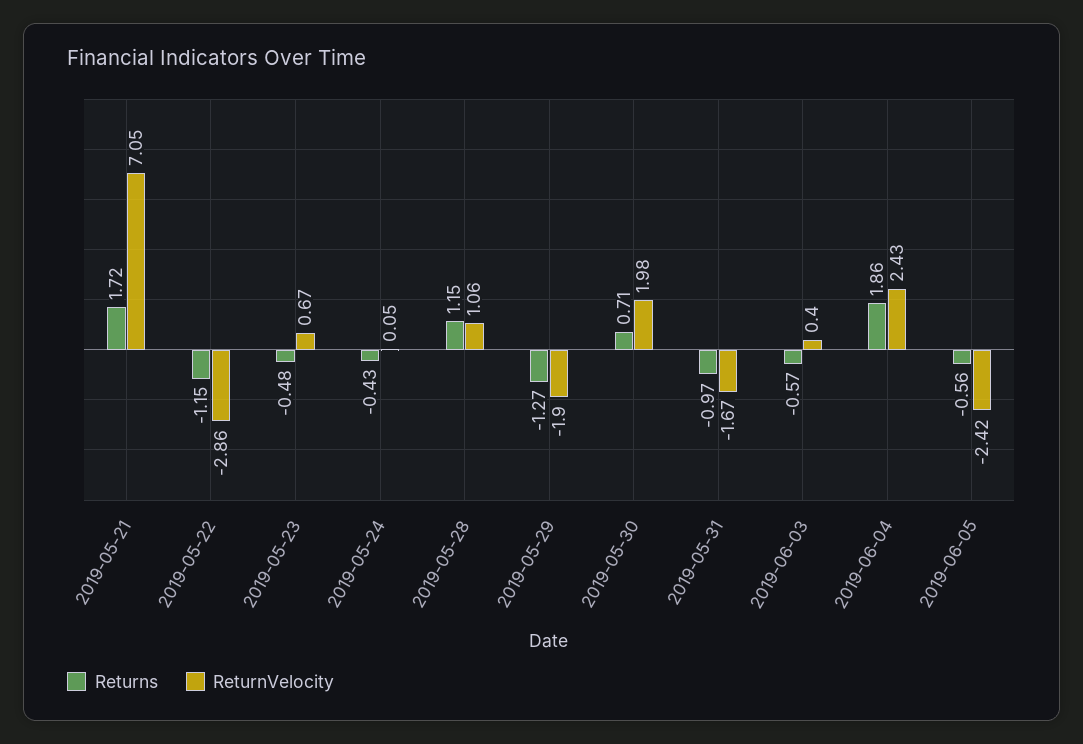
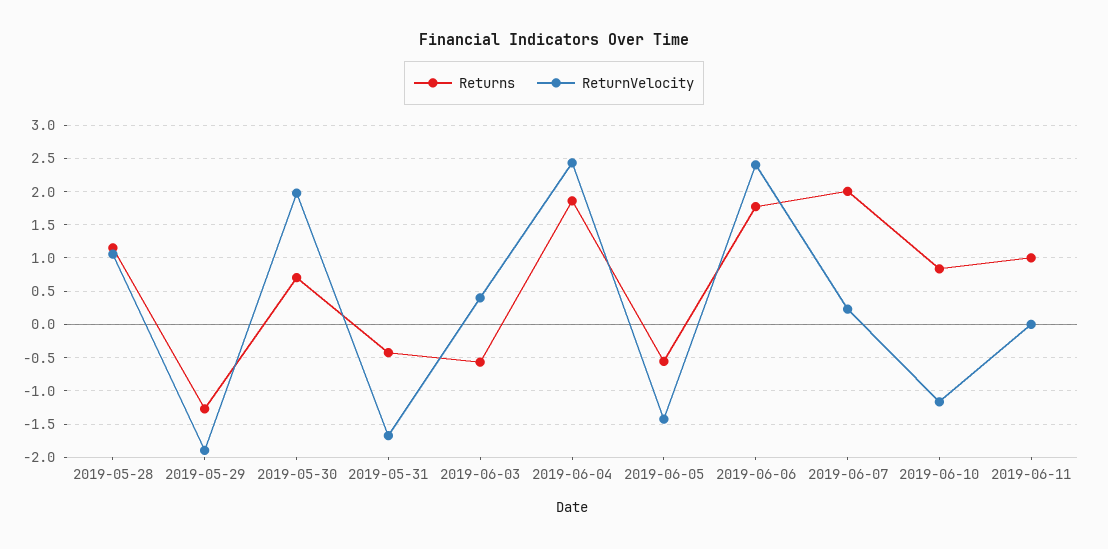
Returns, 2019-05-21: 1.72 -> none
ReturnVelocity, 2019-05-21: 7.05 -> none
Returns, 2019-05-22: -1.15 -> none
ReturnVelocity, 2019-05-22: -2.86 -> none
Returns, 2019-05-23: -0.48 -> none
ReturnVelocity, 2019-05-23: 0.67 -> none
Returns, 2019-05-24: -0.43 -> none
ReturnVelocity, 2019-05-24: 0.05 -> none
Returns, 2019-05-31: -0.97 -> -0.4
ReturnVelocity, 2019-06-05: -2.42 -> -1.4
Returns, 2019-06-06: none -> 1.8
ReturnVelocity, 2019-06-06: none -> 2.4
Returns, 2019-06-07: none -> 2
ReturnVelocity, 2019-06-07: none -> 0.2
Returns, 2019-06-10: none -> 0.8
ReturnVelocity, 2019-06-10: none -> -1.2
Returns, 2019-06-11: none -> 1
ReturnVelocity, 2019-06-11: none -> 0

